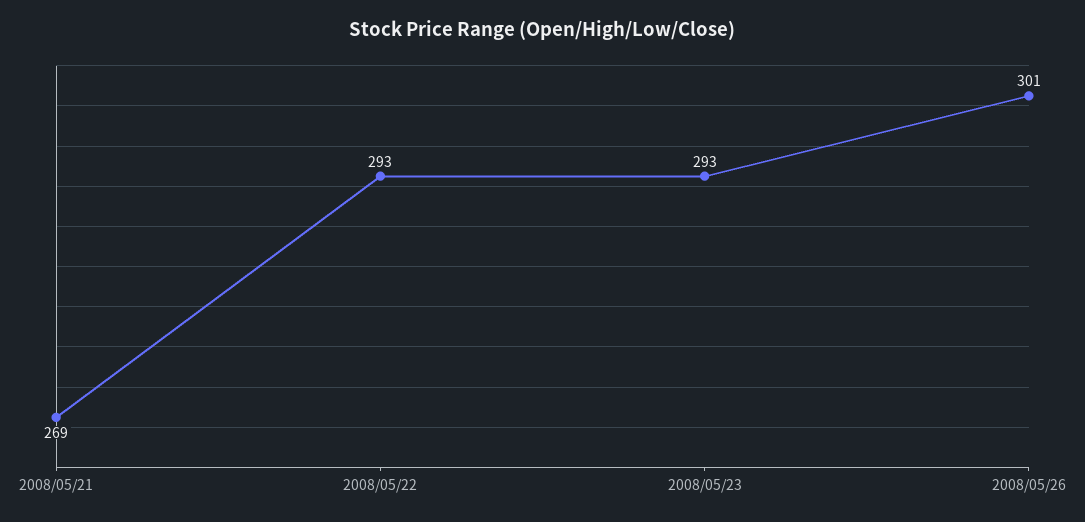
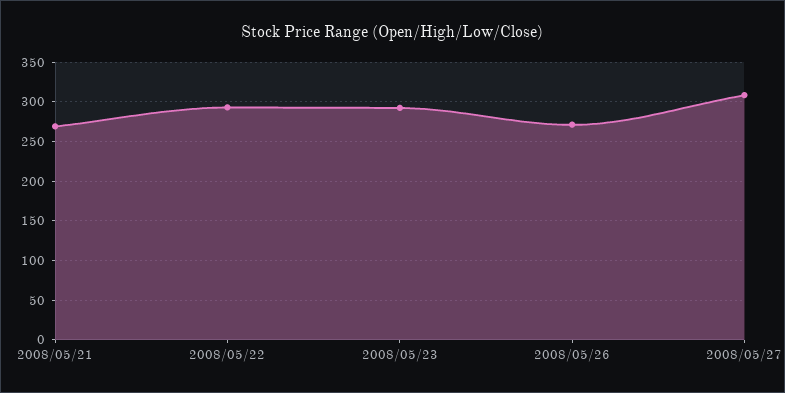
2008/05/26: 301 -> 270
2008/05/27: none -> 310

